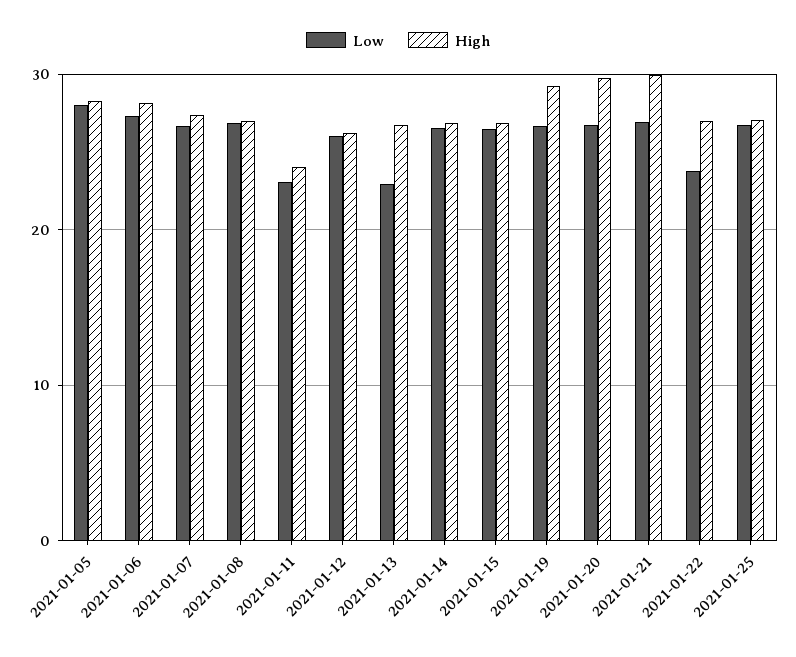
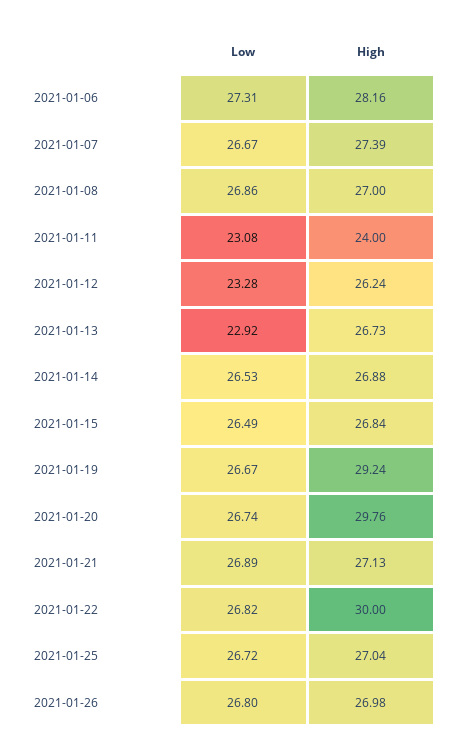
Low, 2021-01-05: 28 -> none
High, 2021-01-05: 28 -> none
Low, 2021-01-12: 26 -> 23.28
High, 2021-01-21: 30 -> 27.13
Low, 2021-01-22: 24 -> 26.82
High, 2021-01-22: 27 -> 30
Low, 2021-01-26: none -> 26.8
High, 2021-01-26: none -> 26.98

